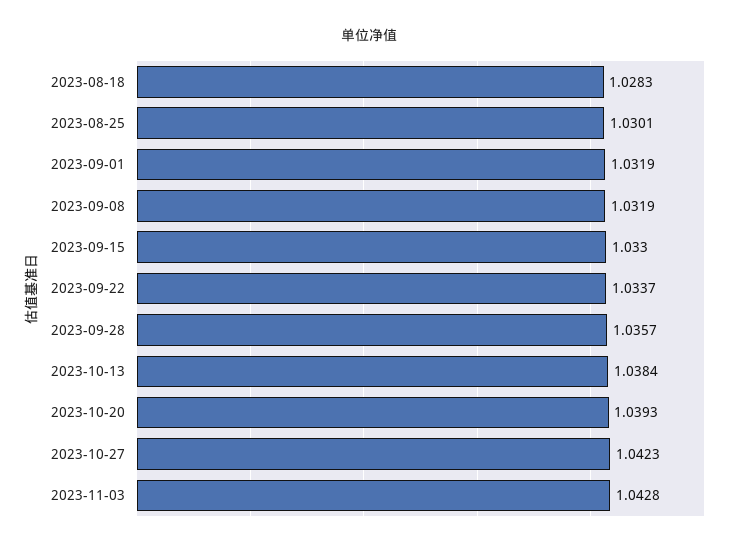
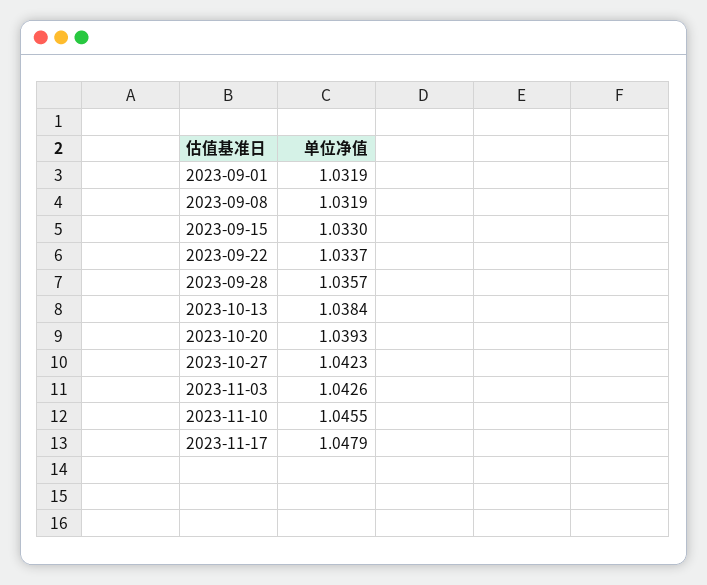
2023-08-18: 1.0283 -> none
2023-08-25: 1.0301 -> none
2023-11-03: 1.0428 -> 1.0426
2023-11-10: none -> 1.0455
2023-11-17: none -> 1.0479

